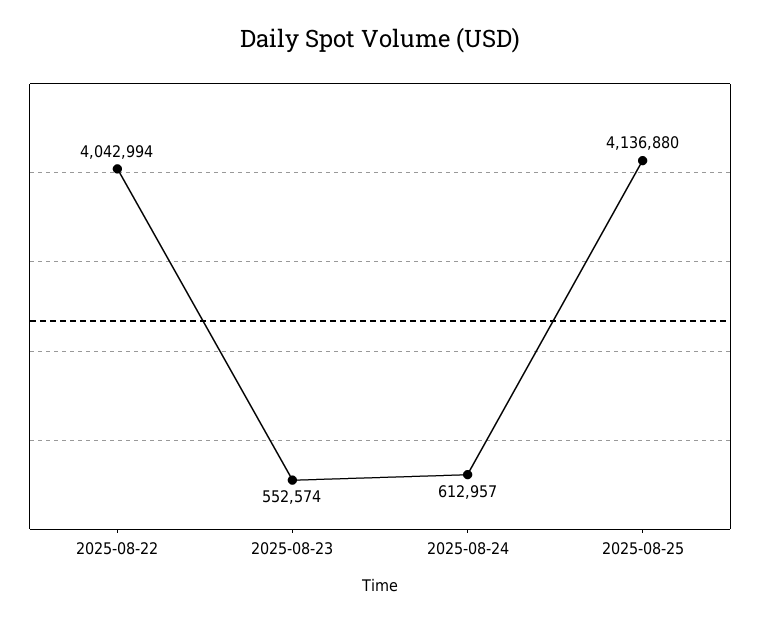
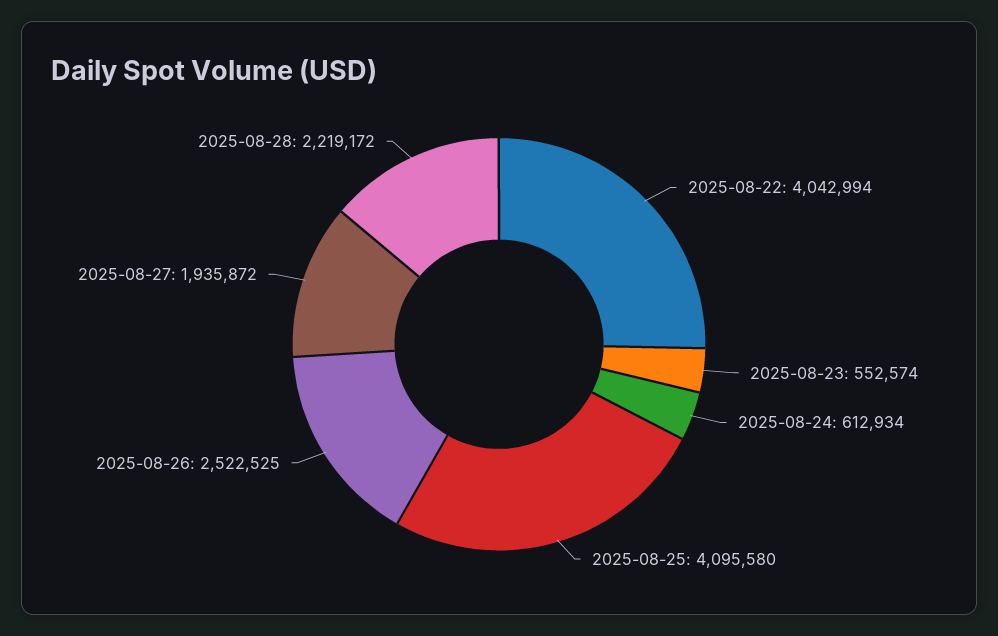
2025-08-24: 612957 -> 612934
2025-08-25: 4136880 -> 4095580
2025-08-26: none -> 2522525
2025-08-27: none -> 1935872
2025-08-28: none -> 2219172

